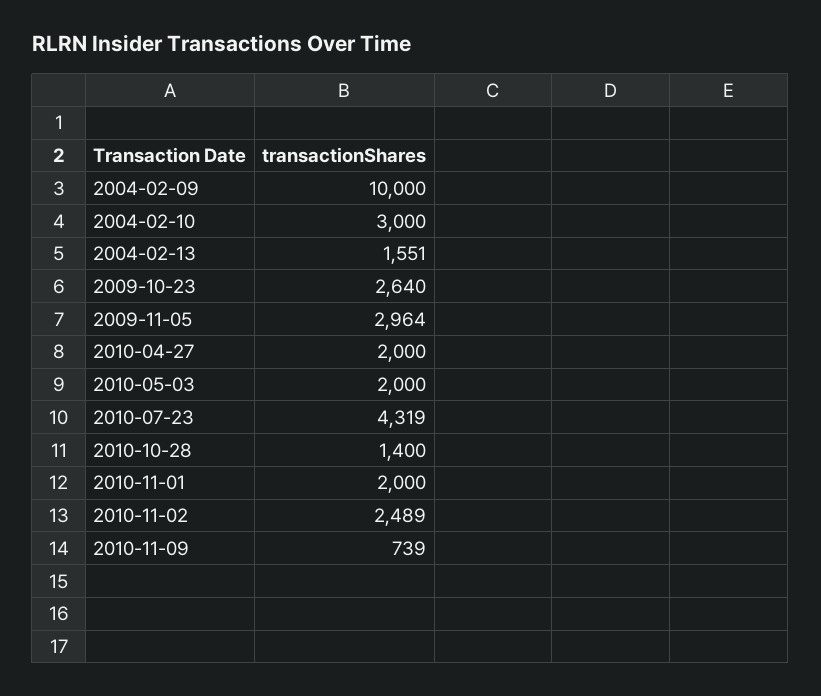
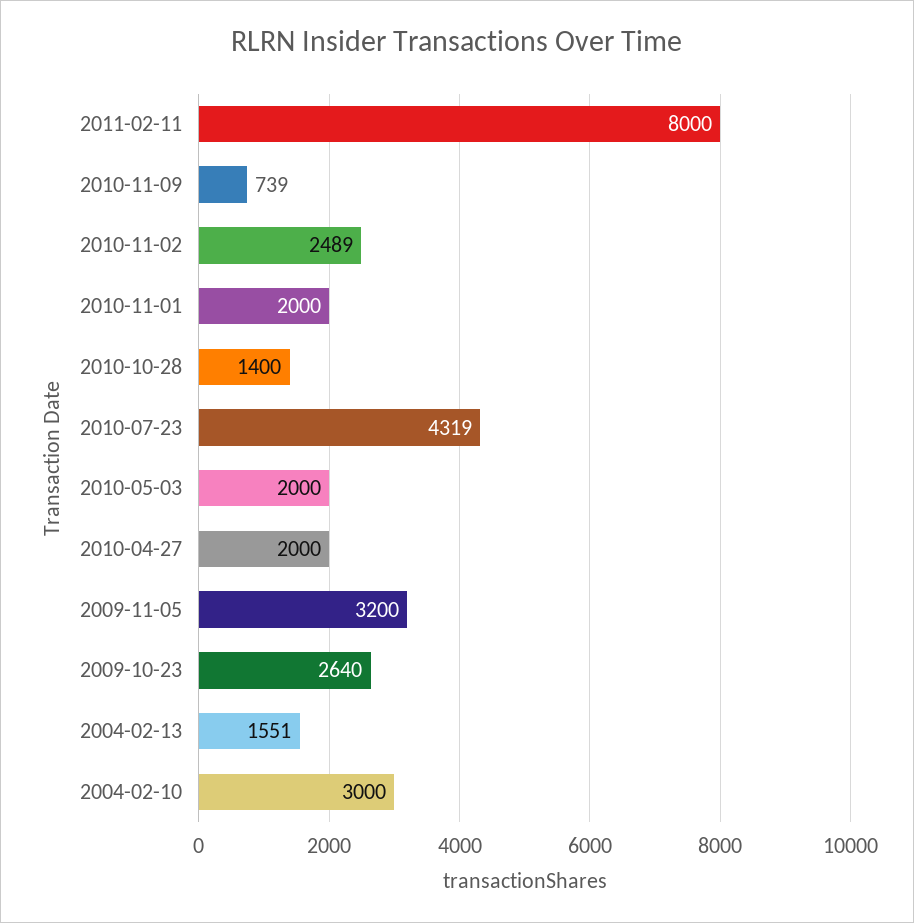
2004-02-09: 10000 -> none
2009-11-05: 2964 -> 3200
2011-02-11: none -> 8000

